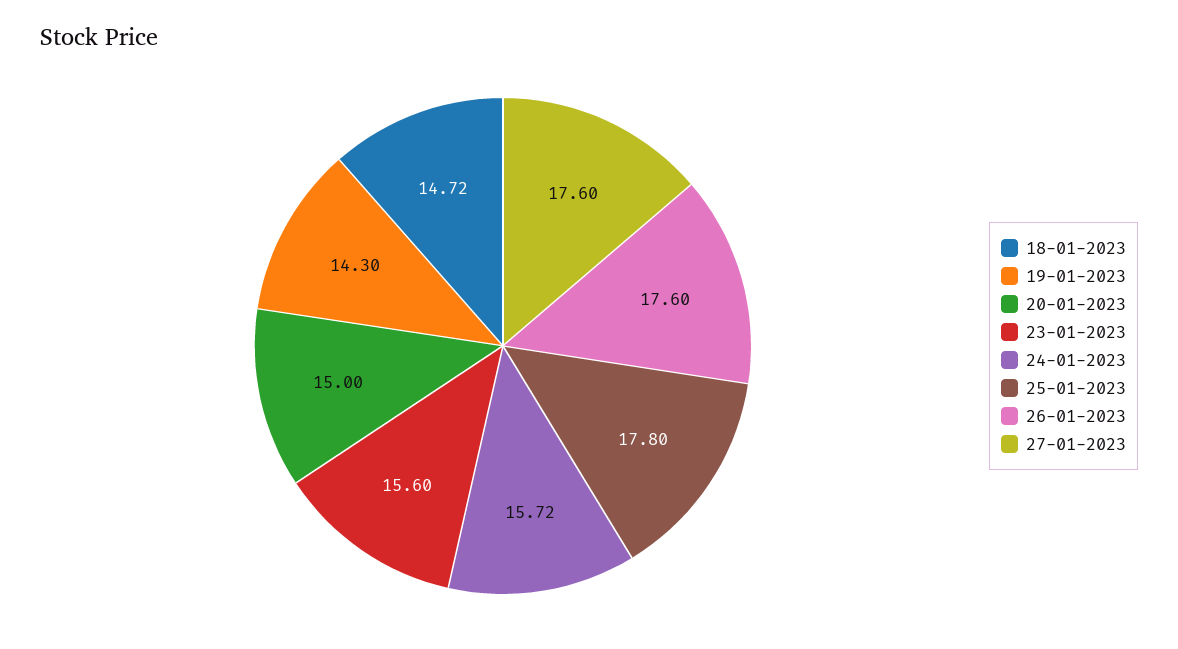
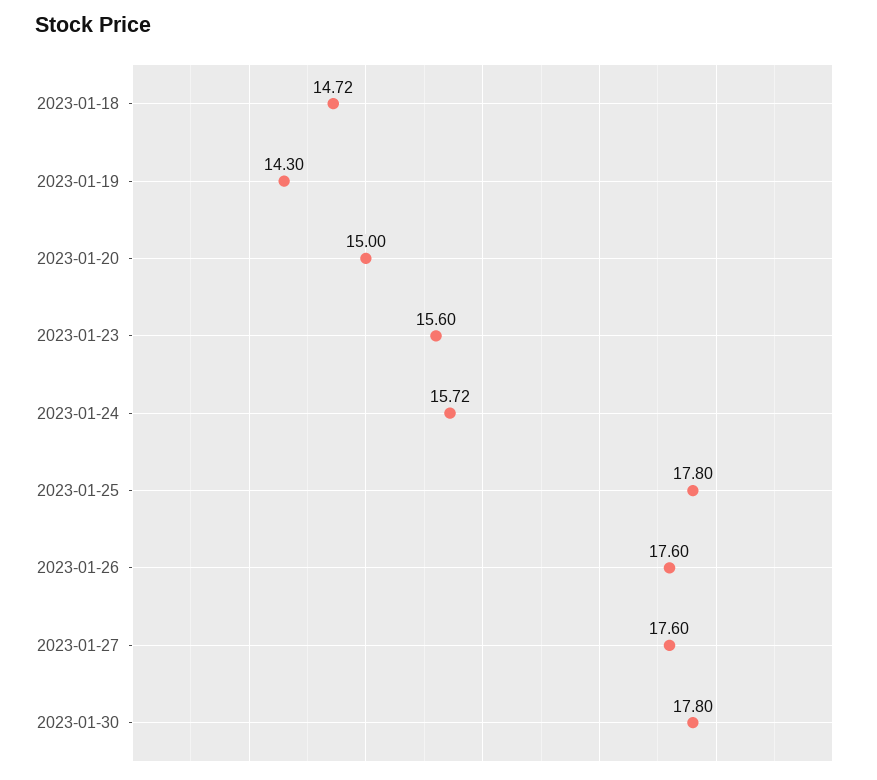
2023-01-30: none -> 17.8

